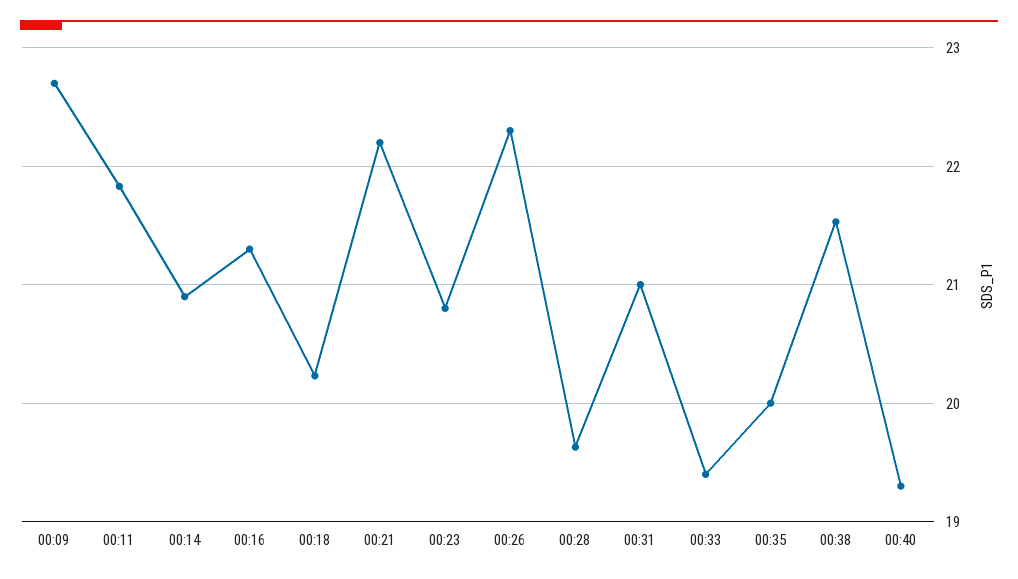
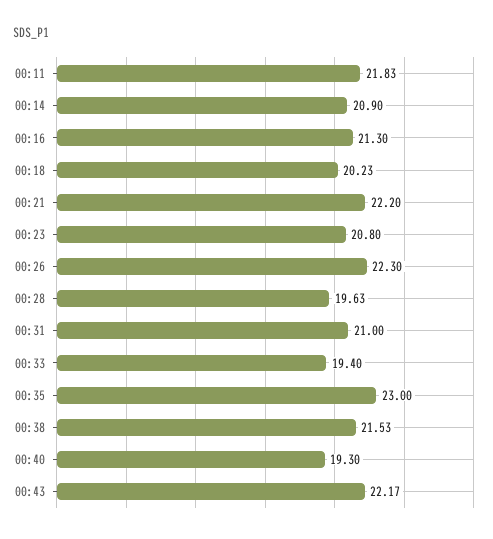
00:09: 22.7 -> none
00:35: 20 -> 23
00:43: none -> 22.17

